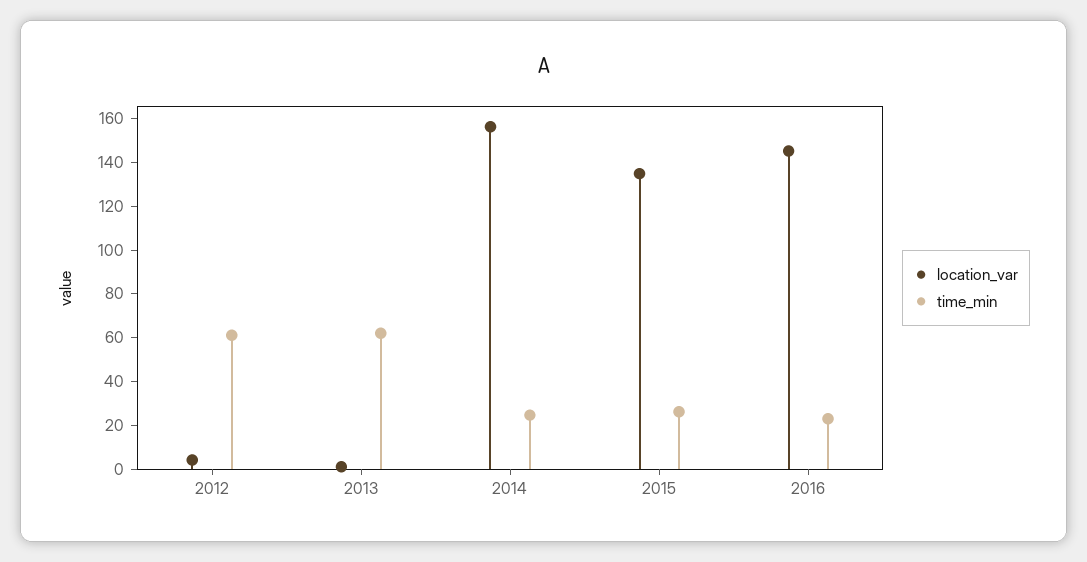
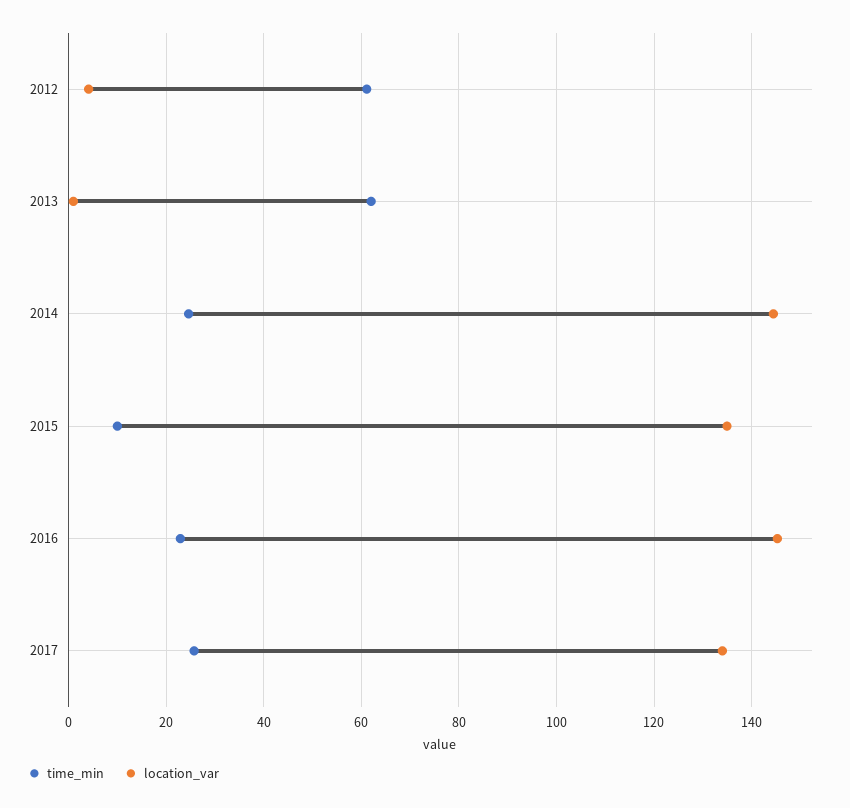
location_var, 2014: 155 -> 144
time_min, 2015: 25 -> 10
time_min, 2017: none -> 26
location_var, 2017: none -> 134

